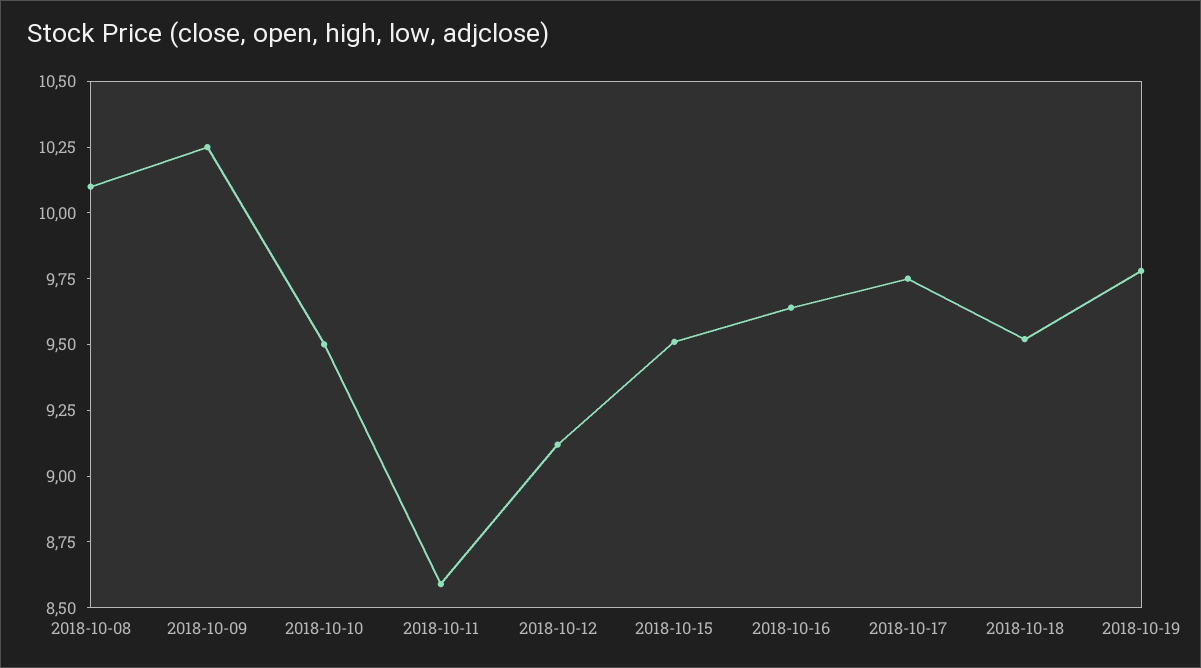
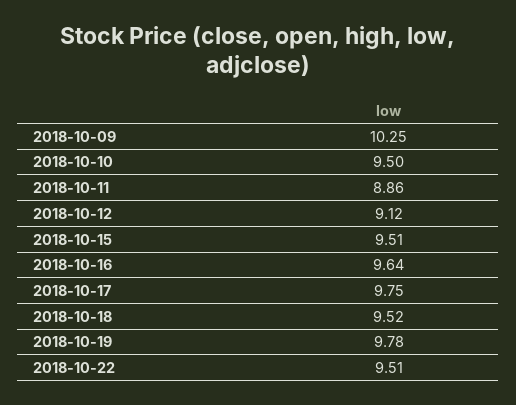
2018-10-08: 10.1 -> none
2018-10-11: 8.6 -> 8.86
2018-10-22: none -> 9.51

